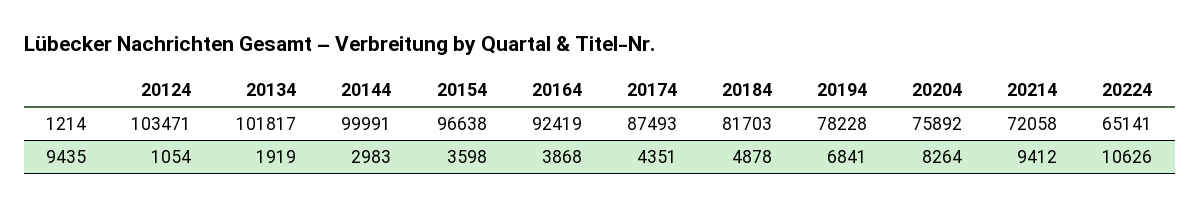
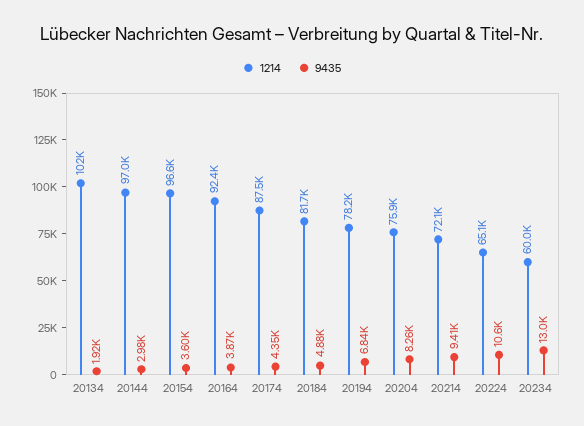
1214, 20124: 103471 -> none
1214, 20144: 99991 -> 97000
9435, 20124: 1054 -> none
1214, 20234: none -> 60000
9435, 20234: none -> 13000

